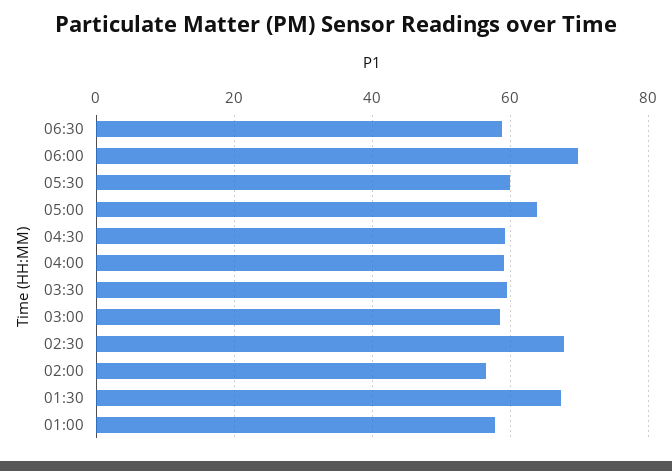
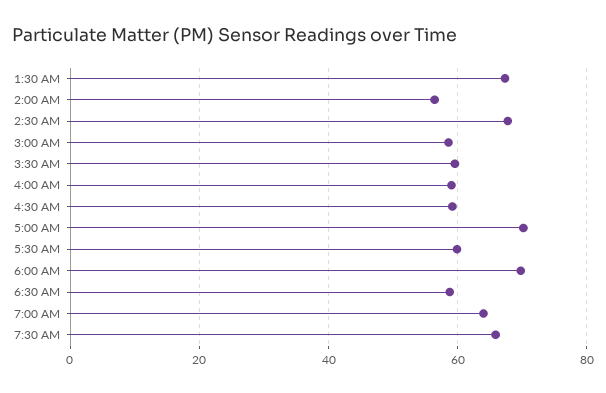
05:00: 64 -> 70
01:00: 58 -> none
7:00 AM: none -> 64
7:30 AM: none -> 66

